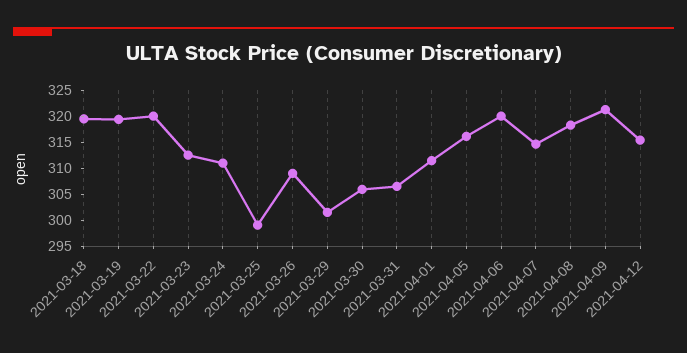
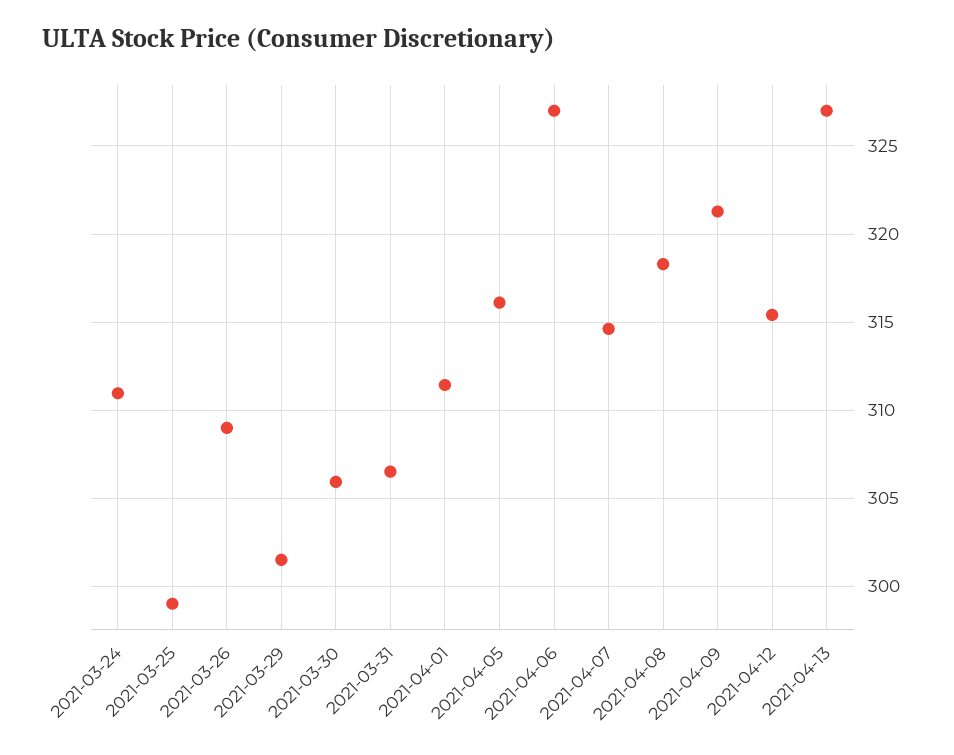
2021-03-18: 320 -> none
2021-03-19: 320 -> none
2021-03-22: 320 -> none
2021-03-23: 312.5 -> none
2021-04-06: 320 -> 327
2021-04-13: none -> 327

